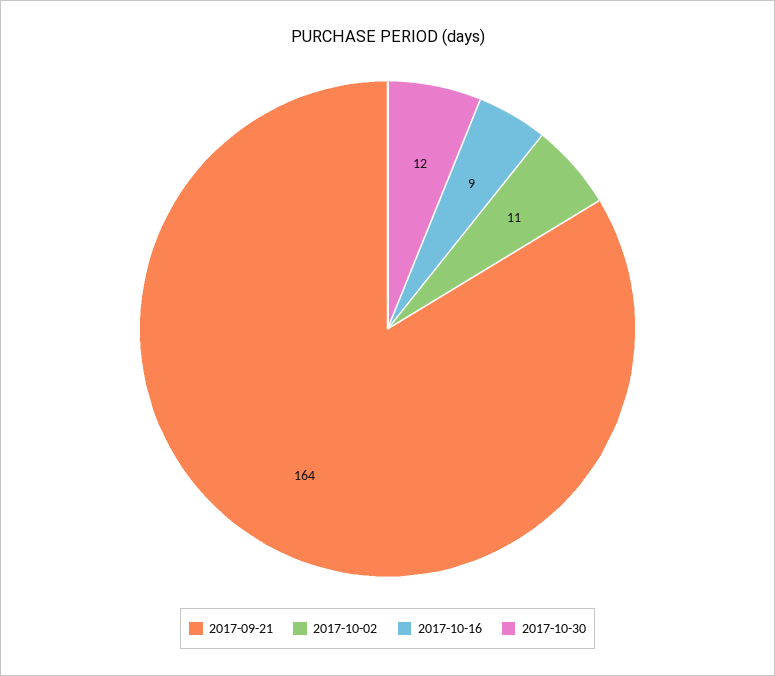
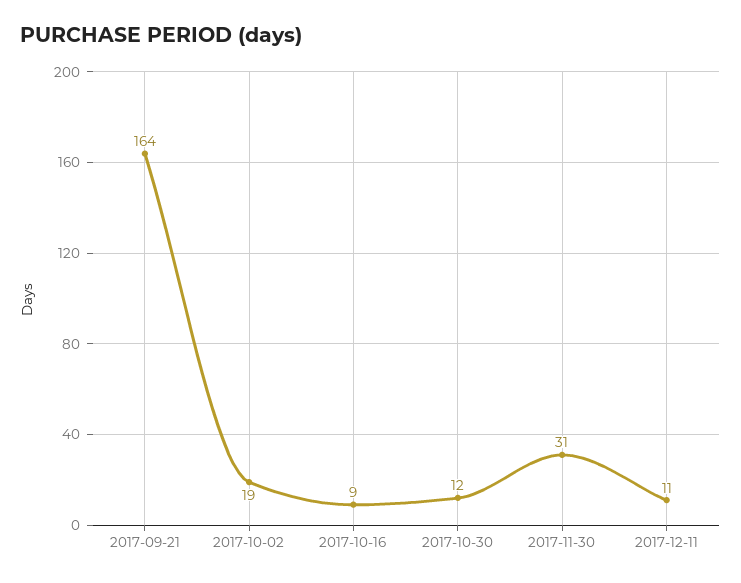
2017-10-02: 11 -> 19
2017-11-30: none -> 31
2017-12-11: none -> 11

